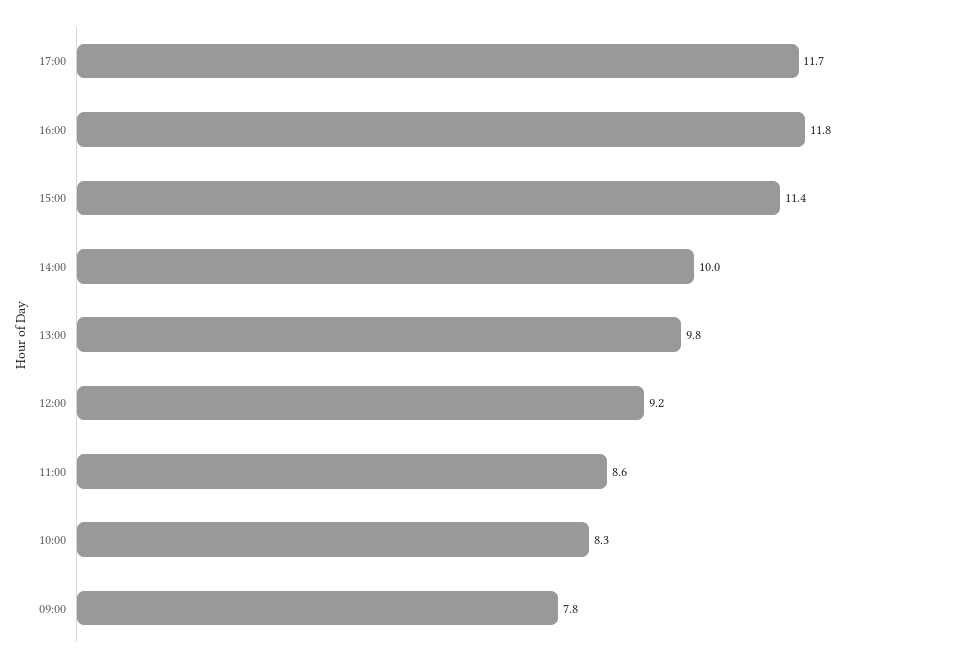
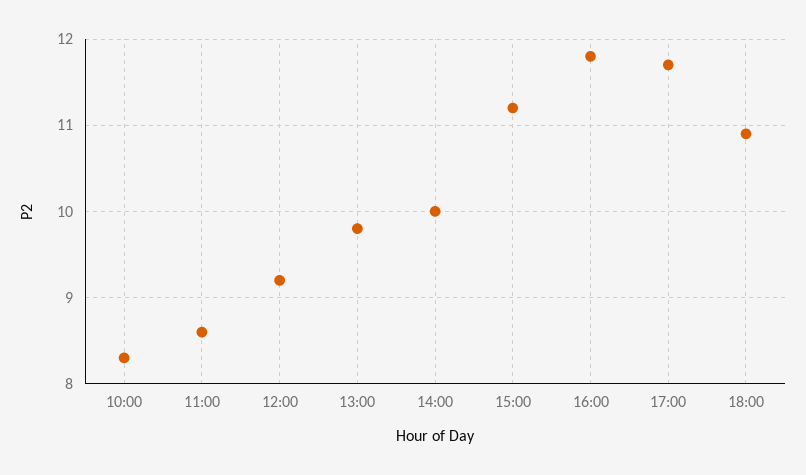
15:00: 11.4 -> 11.2
09:00: 7.8 -> none
18:00: none -> 10.9

